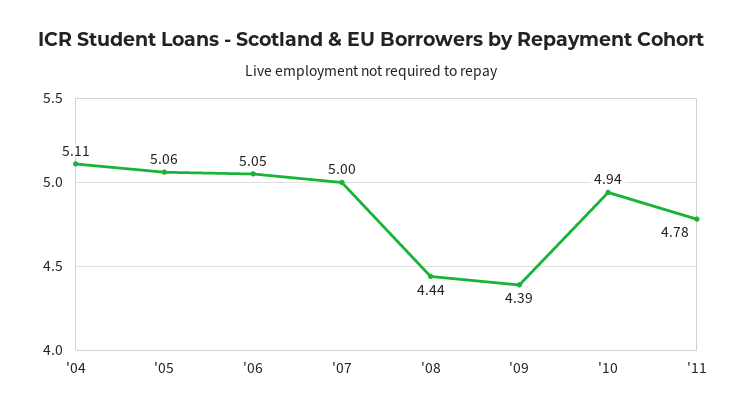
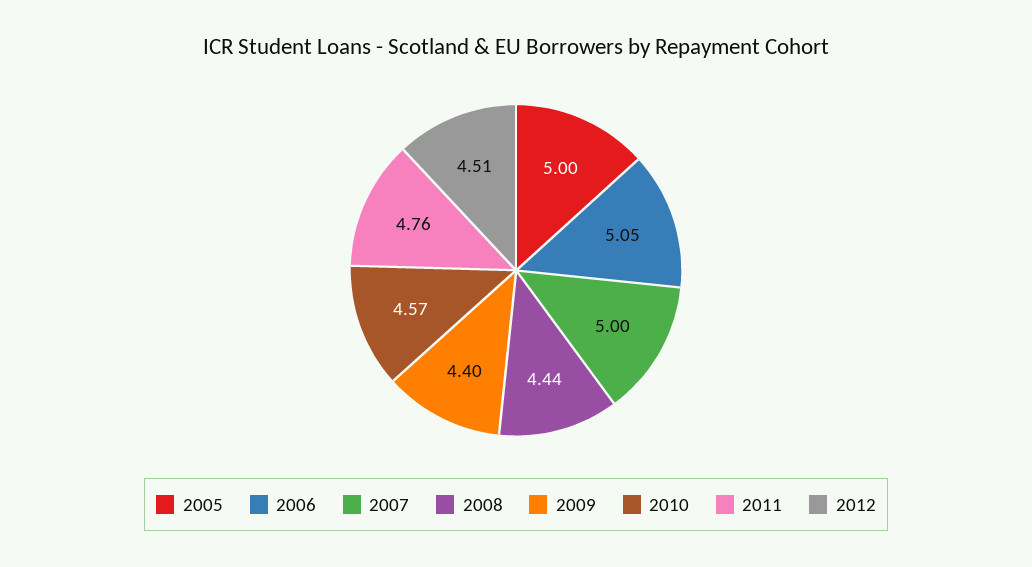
'04: 5.11 -> none
'05: 5.06 -> 5
'09: 4.39 -> 4.4
'10: 4.94 -> 4.57
'11: 4.78 -> 4.76
2012: none -> 4.51

